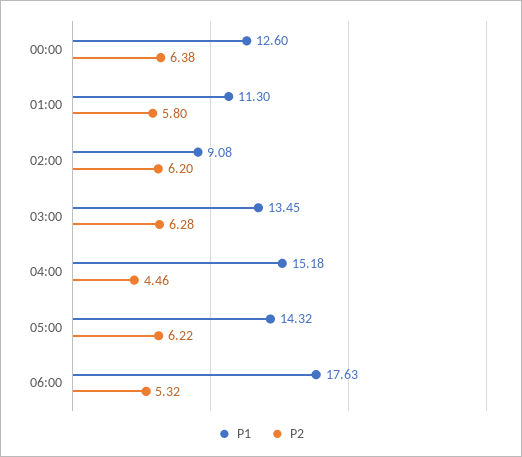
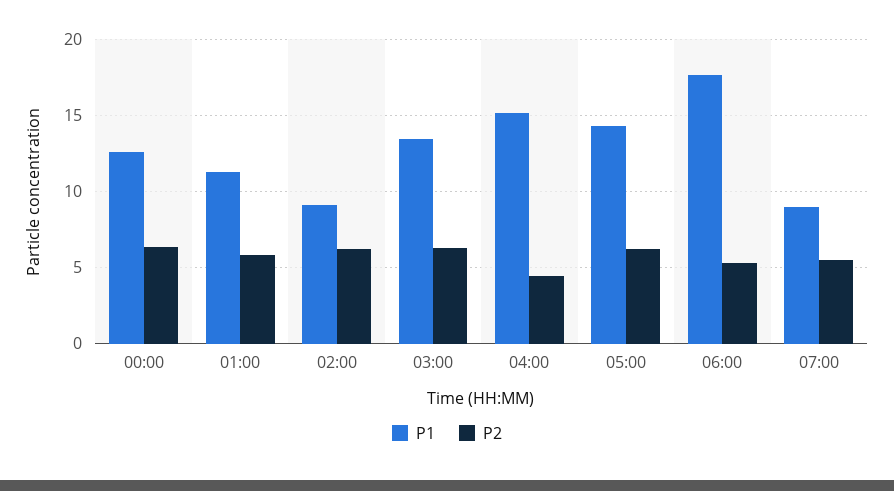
P1, 07:00: none -> 9
P2, 07:00: none -> 5.5

